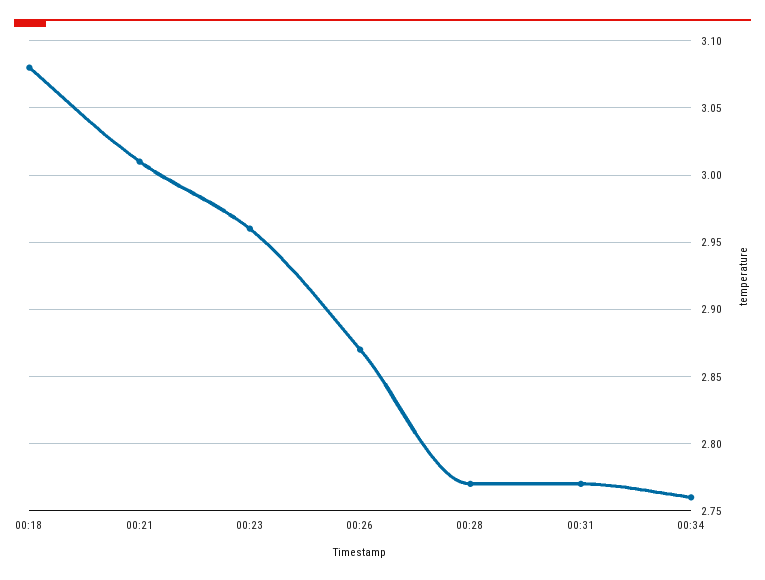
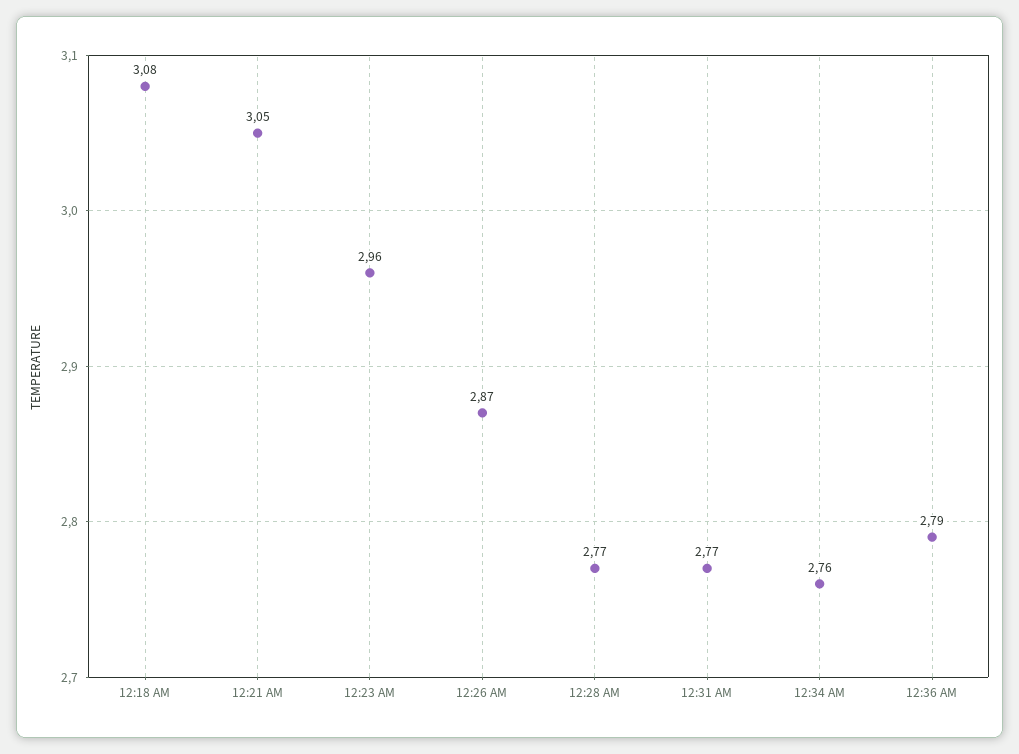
00:21: 3.01 -> 3.05
12:36 AM: none -> 2.79

